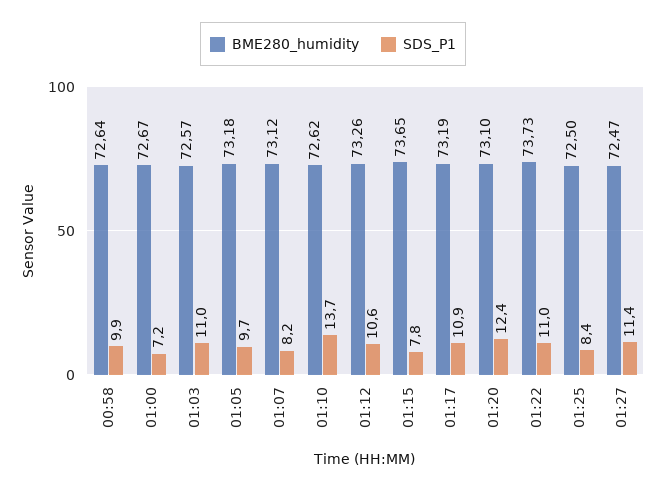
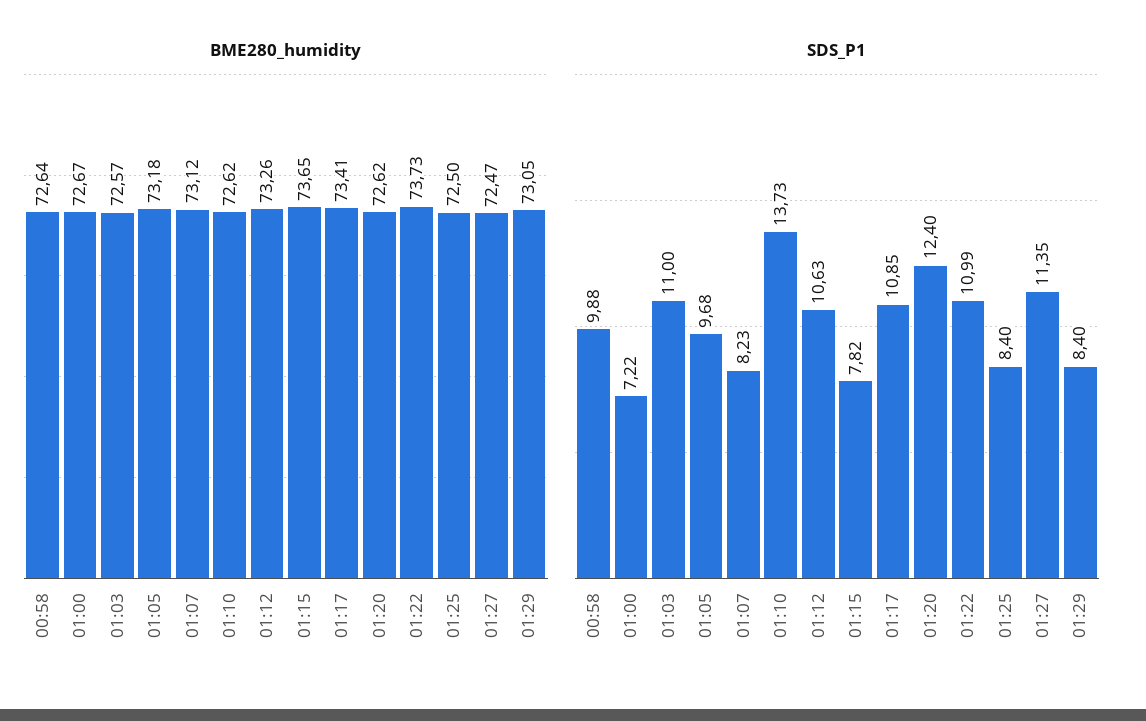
BME280_humidity, 01:17: 73.19 -> 73.41
BME280_humidity, 01:20: 73.1 -> 72.62
BME280_humidity, 01:29: none -> 73.05
SDS_P1, 01:29: none -> 8.4

